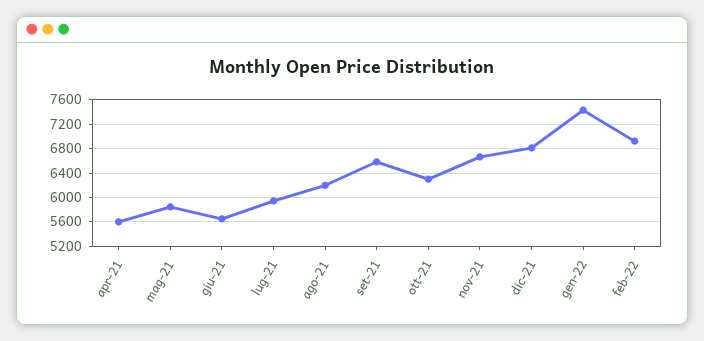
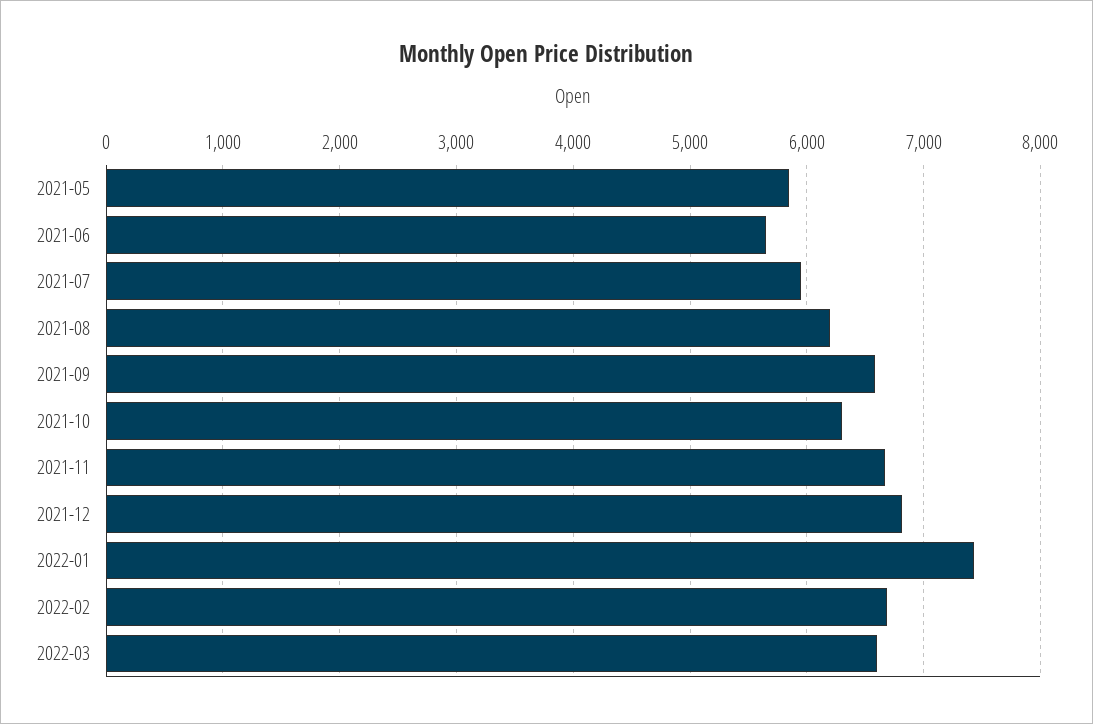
apr-21: 5600 -> none
feb-22: 6900 -> 6700
2022-03: none -> 6600

